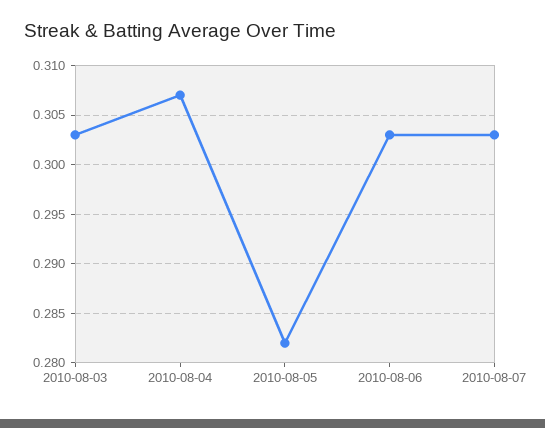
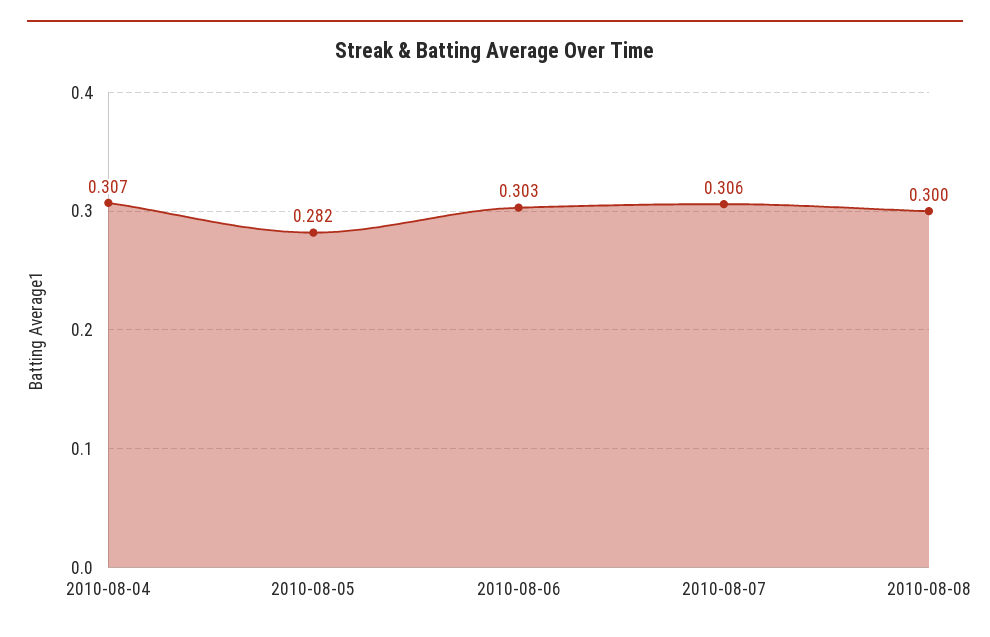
2010-08-03: 0.303 -> none
2010-08-07: 0.303 -> 0.306
2010-08-08: none -> 0.3

